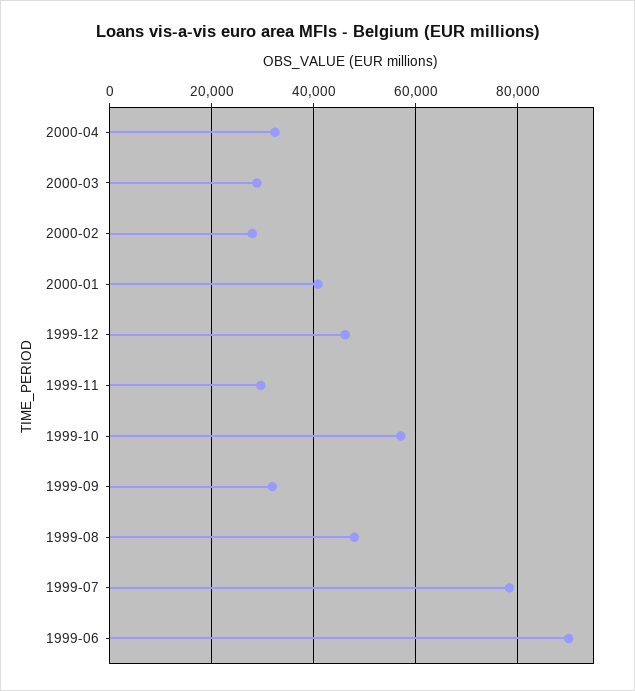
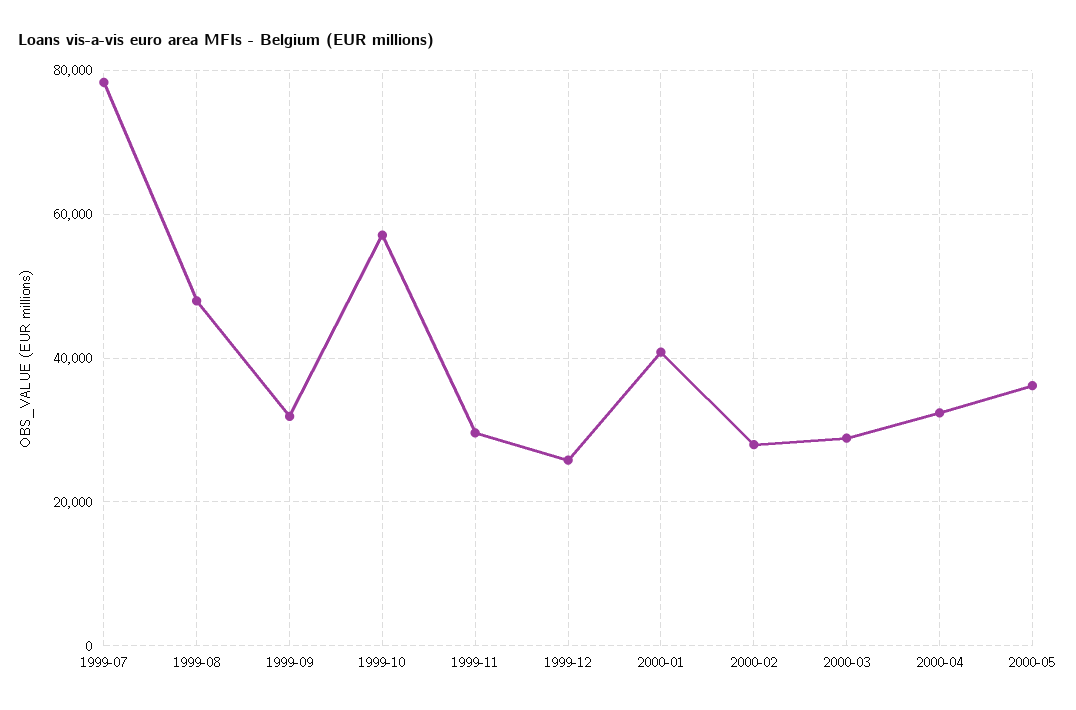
1999-12: 46000 -> 26000
1999-06: 90000 -> none
2000-05: none -> 36000

